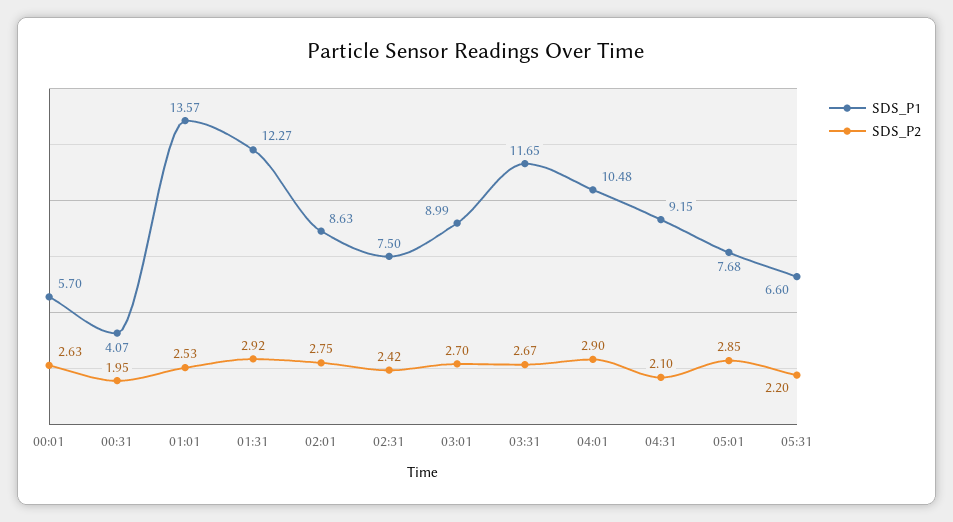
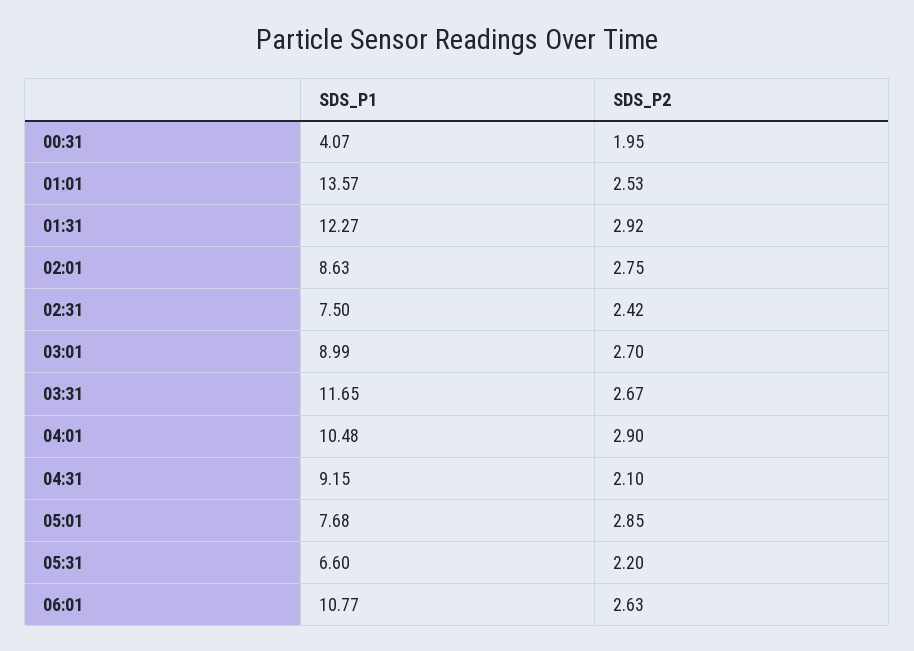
SDS_P1, 00:01: 5.7 -> none
SDS_P2, 00:01: 2.63 -> none
SDS_P1, 06:01: none -> 10.77
SDS_P2, 06:01: none -> 2.63

